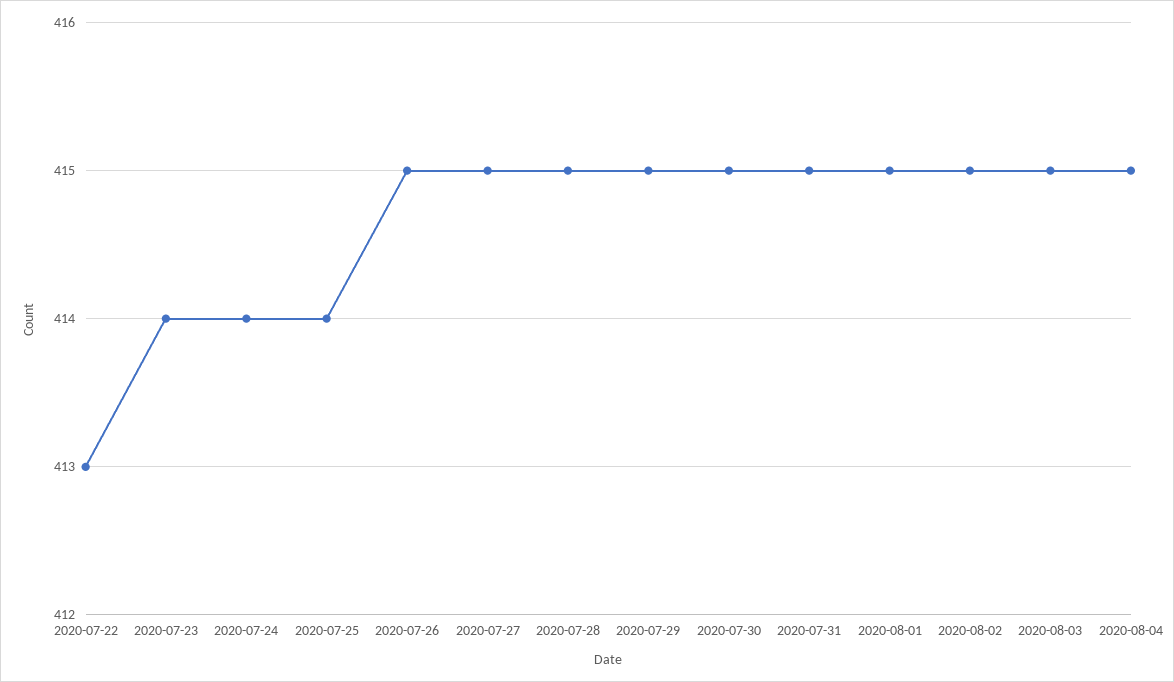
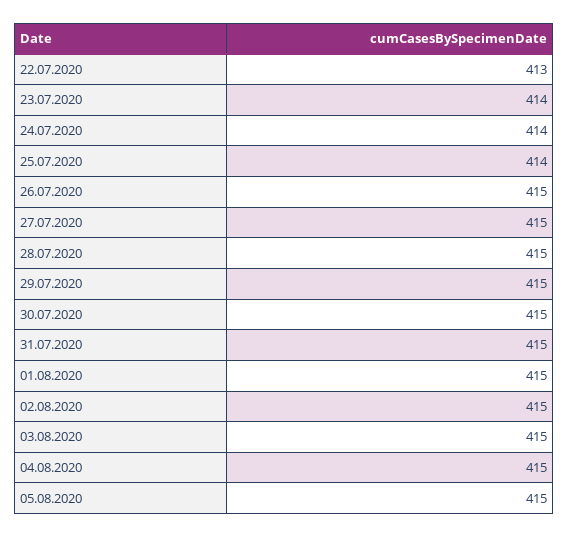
05.08.2020: none -> 415

